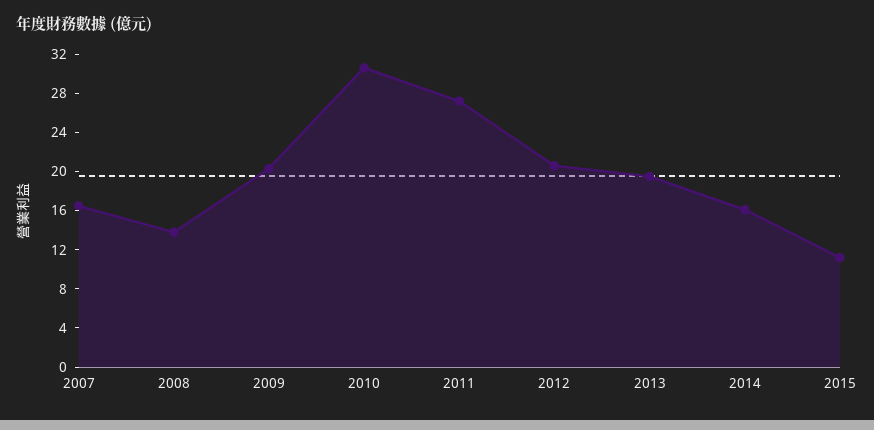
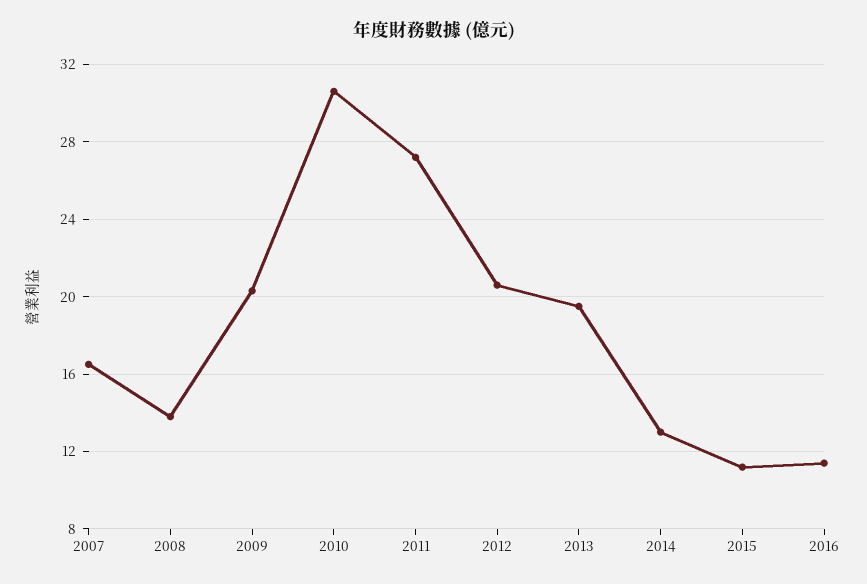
2014: 16 -> 13
2016: none -> 11.5

